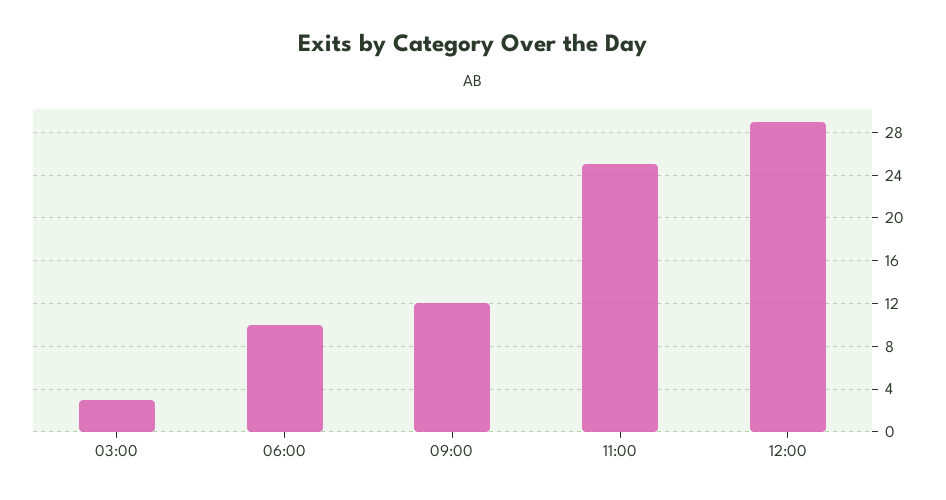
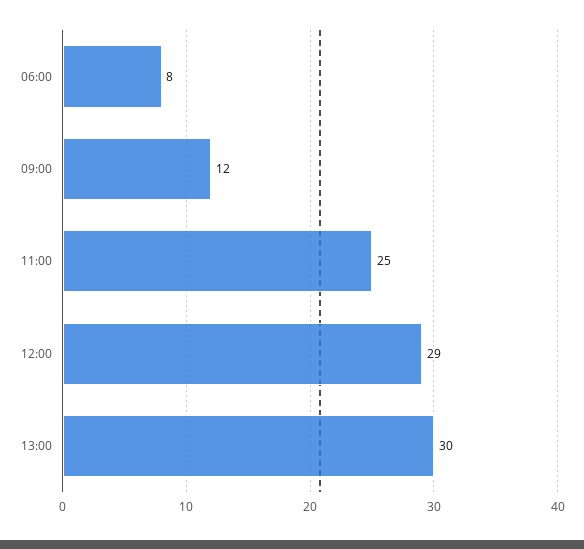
03:00: 3 -> none
06:00: 10 -> 8
13:00: none -> 30

